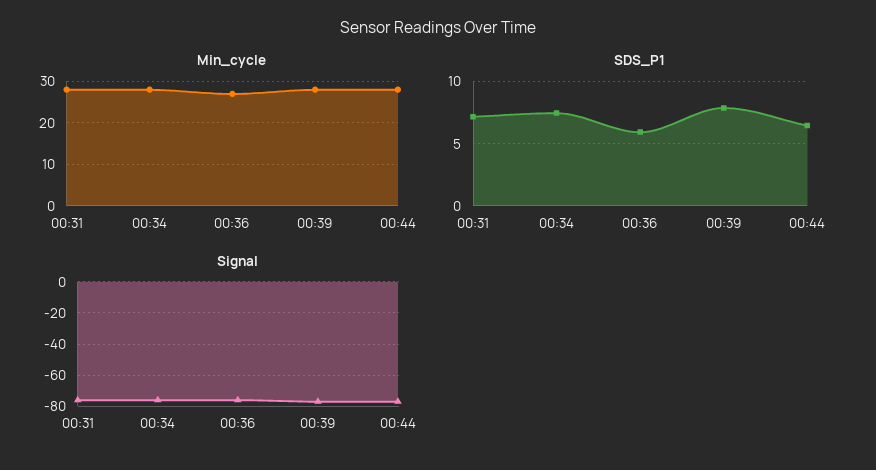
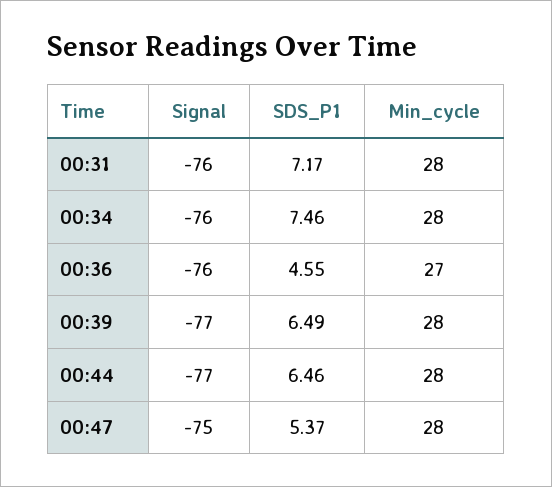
SDS_P1, 00:36: 6 -> 4.55
SDS_P1, 00:39: 8 -> 6.49
Signal, 00:47: none -> -75
SDS_P1, 00:47: none -> 5.37
Min_cycle, 00:47: none -> 28

